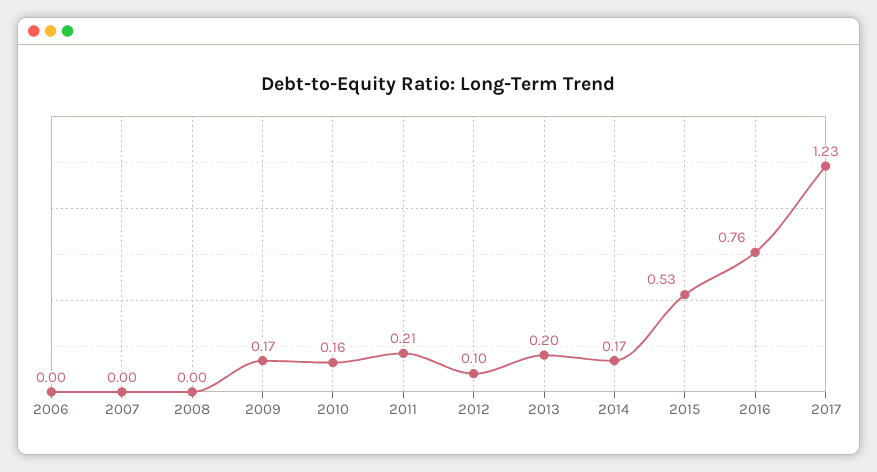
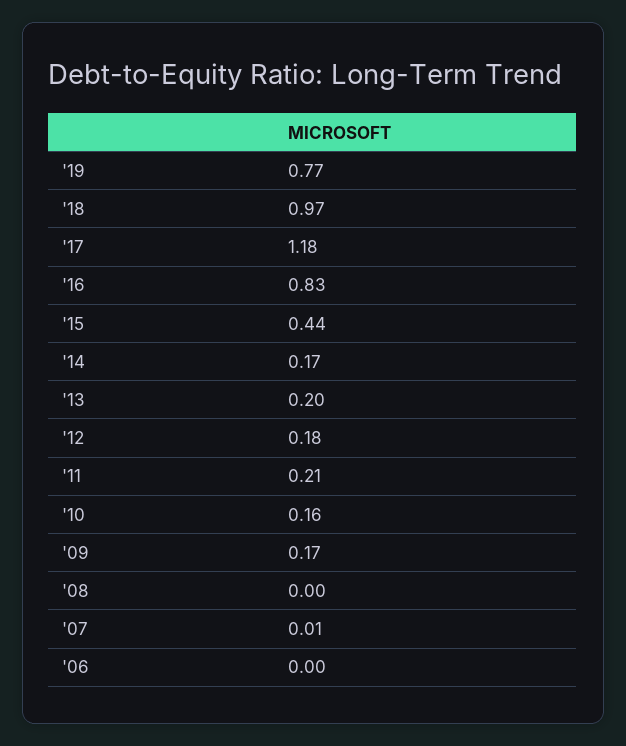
2007: 0 -> 0.01
2012: 0.1 -> 0.18
2015: 0.53 -> 0.44
2016: 0.76 -> 0.83
2017: 1.23 -> 1.18
'19: none -> 0.77
'18: none -> 0.97

